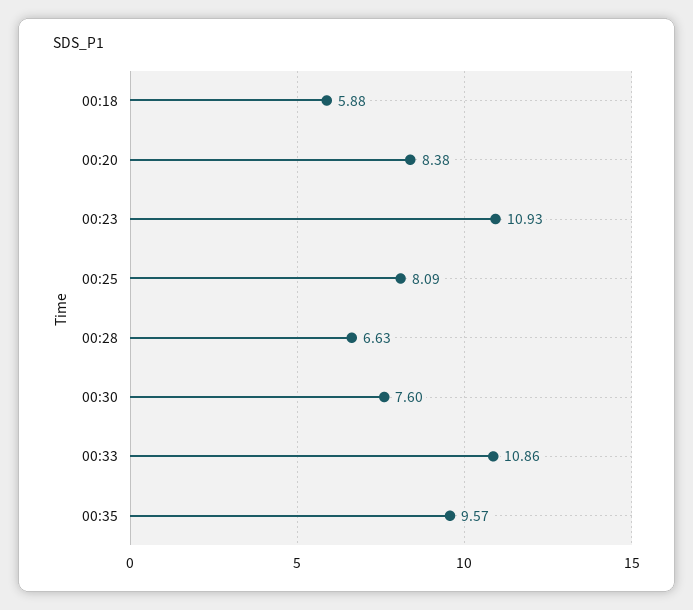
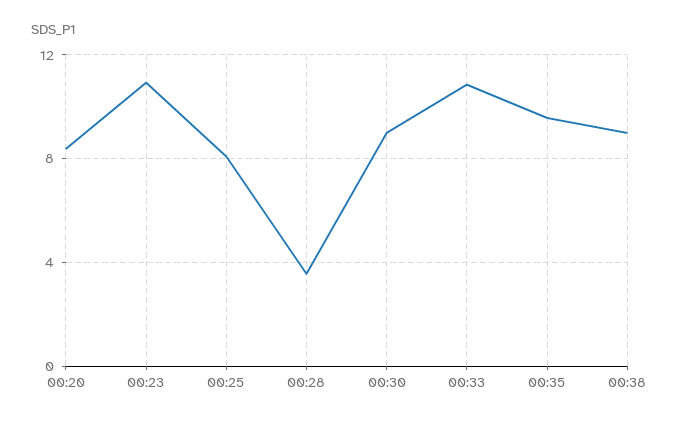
00:18: 5.88 -> none
00:28: 6.63 -> 3.5
00:30: 7.6 -> 9
00:38: none -> 9

